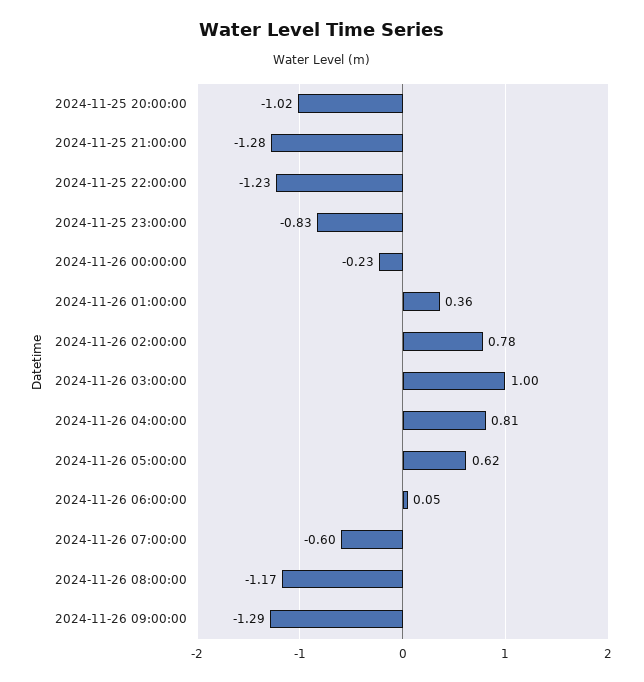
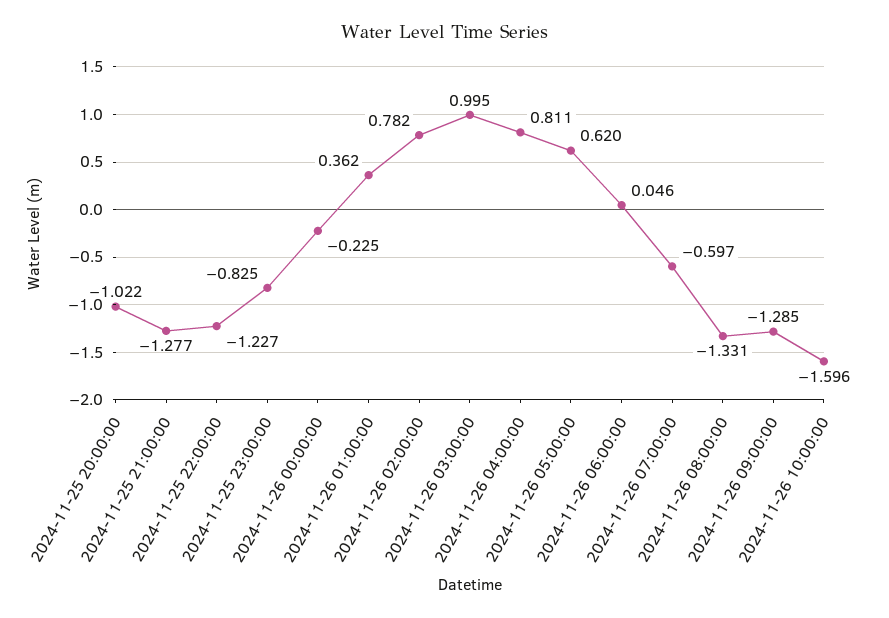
2024-11-26 08:00:00: -1.17 -> -1.331
2024-11-26 10:00:00: none -> -1.596

